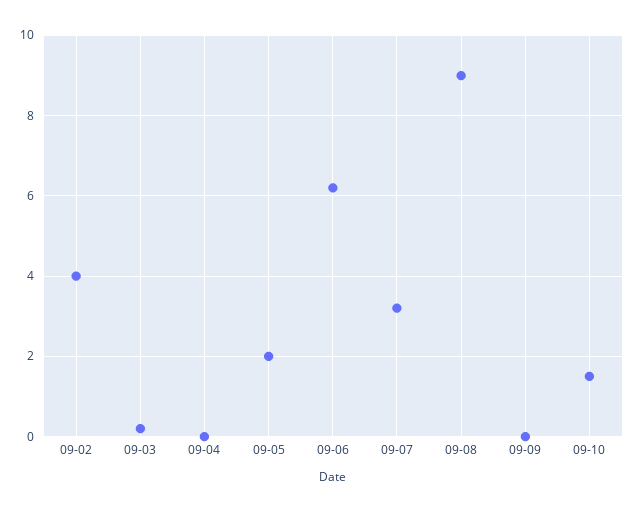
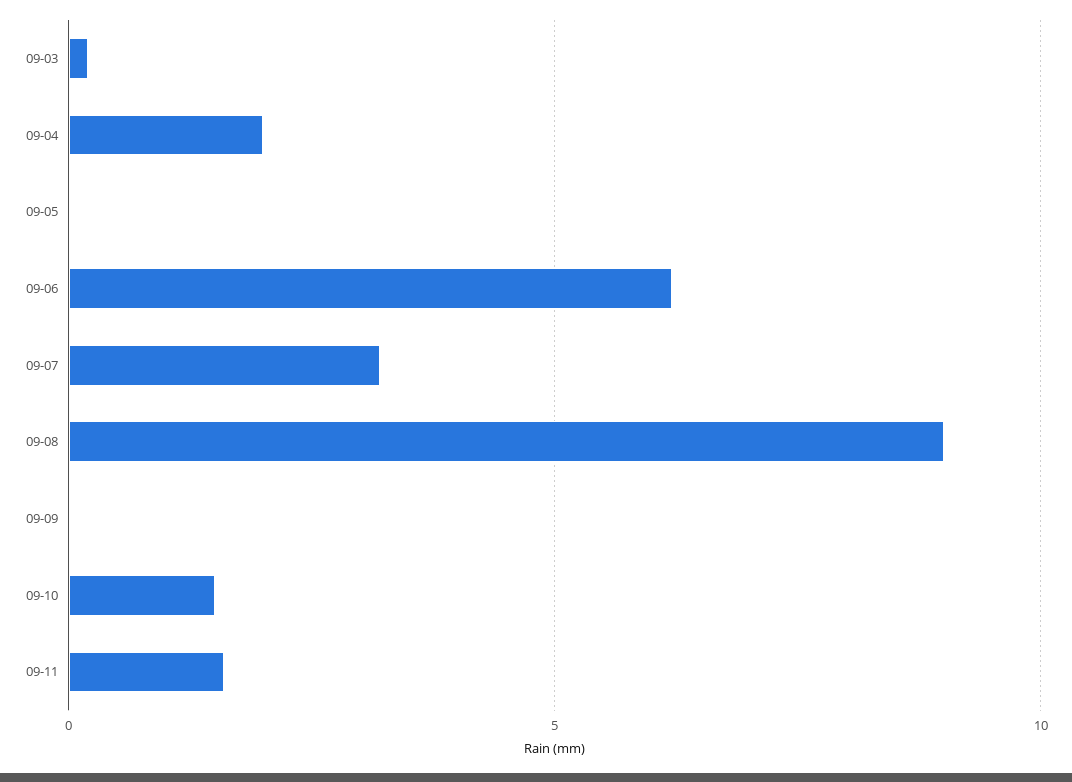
09-02: 4 -> none
09-04: 0 -> 2
09-05: 2 -> 0
09-11: none -> 1.5

